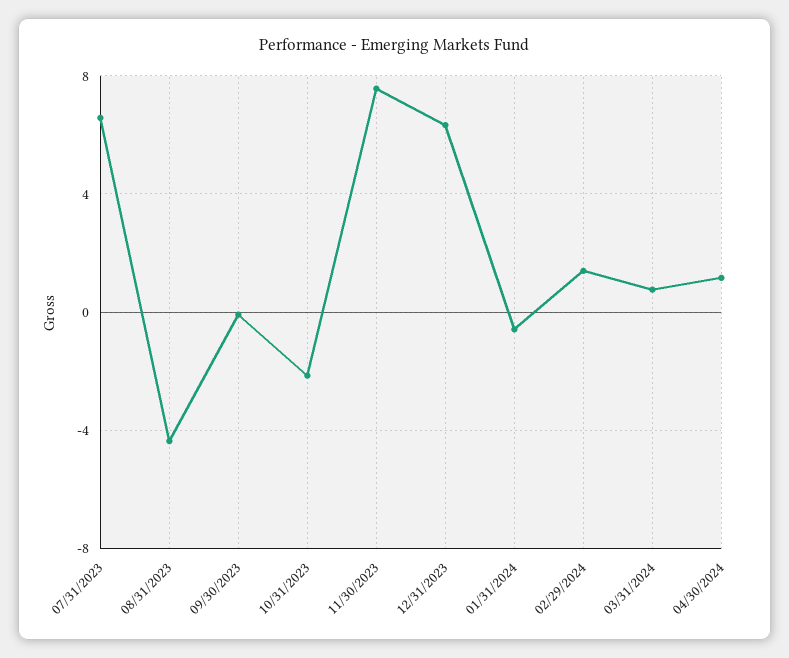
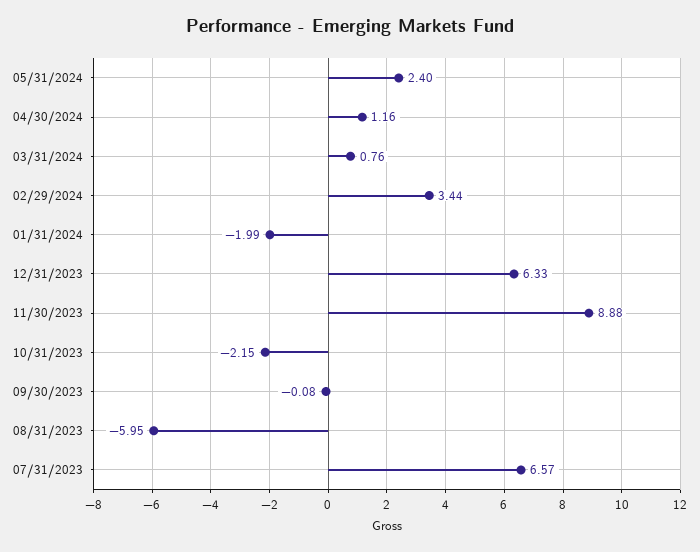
08/31/2023: -4.5 -> -5.95
11/30/2023: 7.5 -> 8.88
01/31/2024: -0.5 -> -1.99
02/29/2024: 1.5 -> 3.44
05/31/2024: none -> 2.4

